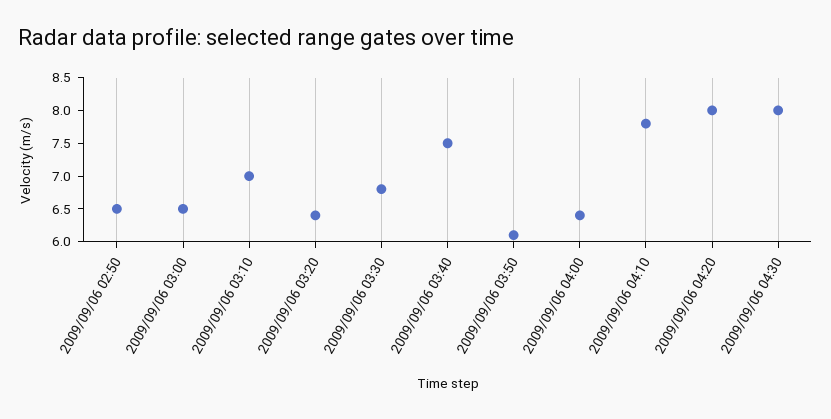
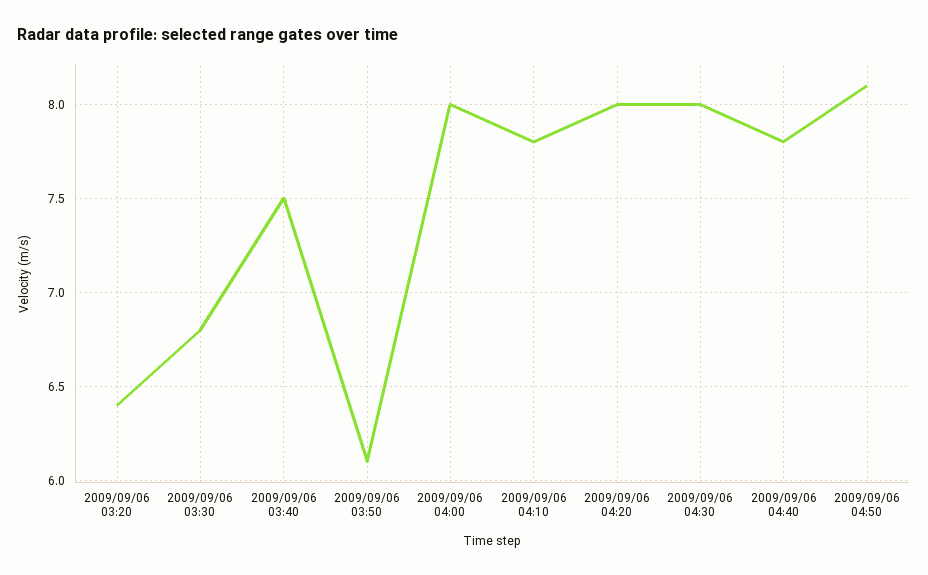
2009/09/06 02:50: 6.5 -> none
2009/09/06 03:00: 6.5 -> none
2009/09/06 03:10: 7 -> none
2009/09/06 04:00: 6.5 -> 8
2009/09/06 04:40: none -> 7.8
2009/09/06 04:50: none -> 8.1

